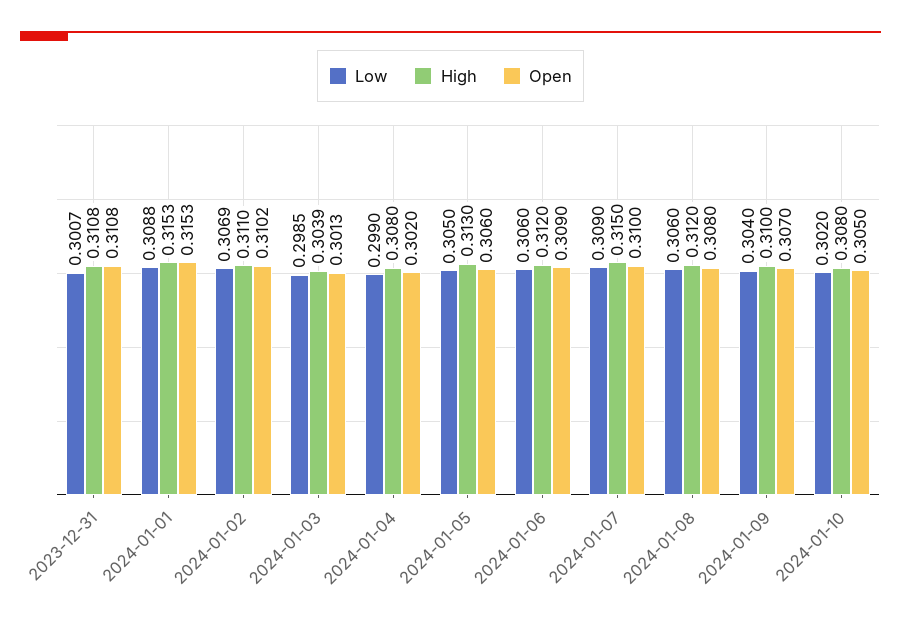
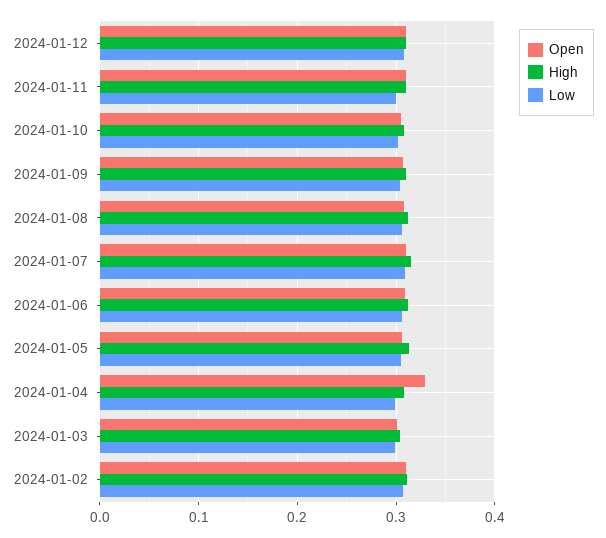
Low, 2023-12-31: 0.3007 -> none
High, 2023-12-31: 0.3108 -> none
Open, 2023-12-31: 0.3108 -> none
Low, 2024-01-01: 0.3088 -> none
High, 2024-01-01: 0.3153 -> none
Open, 2024-01-01: 0.3153 -> none
Open, 2024-01-04: 0.302 -> 0.33
Open, 2024-01-12: none -> 0.31
High, 2024-01-12: none -> 0.31
Low, 2024-01-12: none -> 0.31
Open, 2024-01-11: none -> 0.31
High, 2024-01-11: none -> 0.31
Low, 2024-01-11: none -> 0.3

